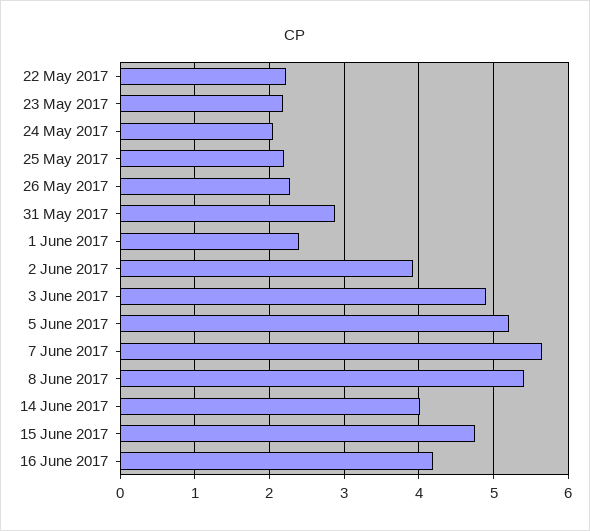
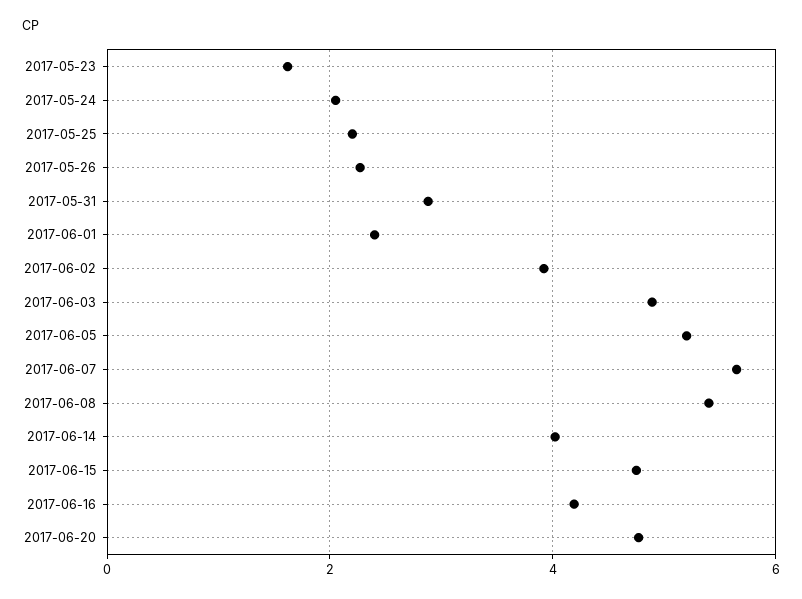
22 May 2017: 2.2 -> none
23 May 2017: 2.2 -> 1.6
2017-06-20: none -> 4.8

